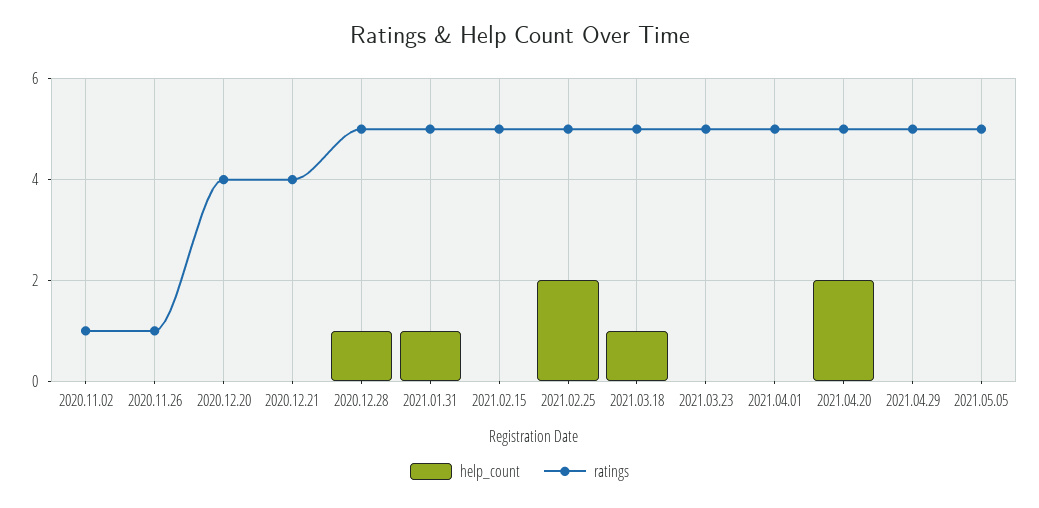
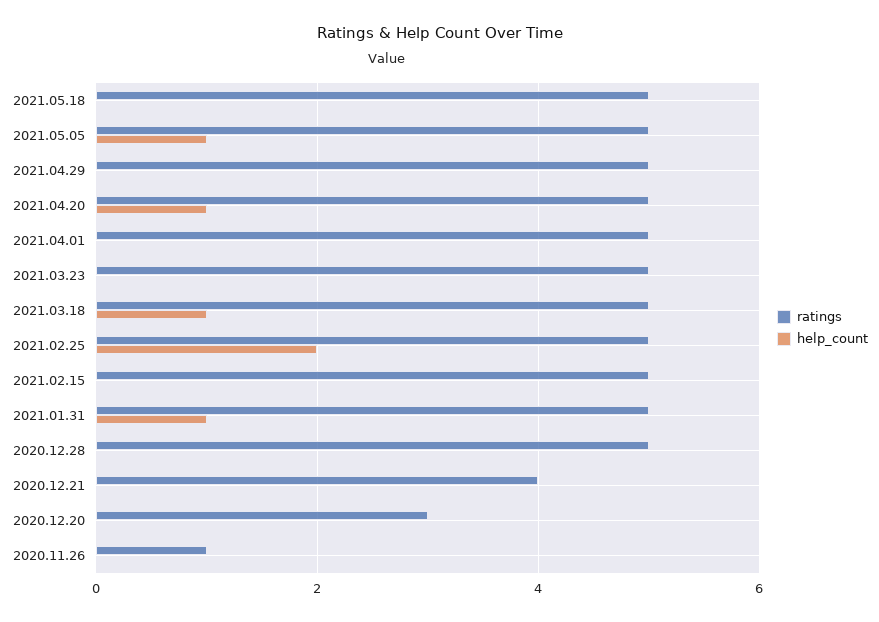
help_count, 2020.11.02: 0 -> none
ratings, 2020.11.02: 1 -> none
ratings, 2020.12.20: 4 -> 3
help_count, 2020.12.28: 1 -> 0
help_count, 2021.04.20: 2 -> 1
help_count, 2021.05.05: 0 -> 1
ratings, 2021.05.18: none -> 5
help_count, 2021.05.18: none -> 0

